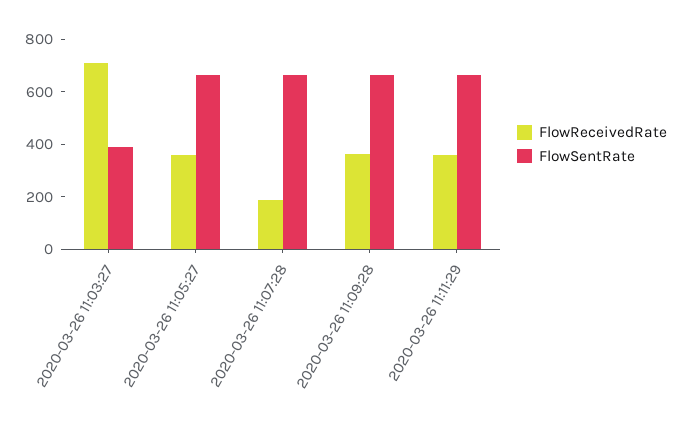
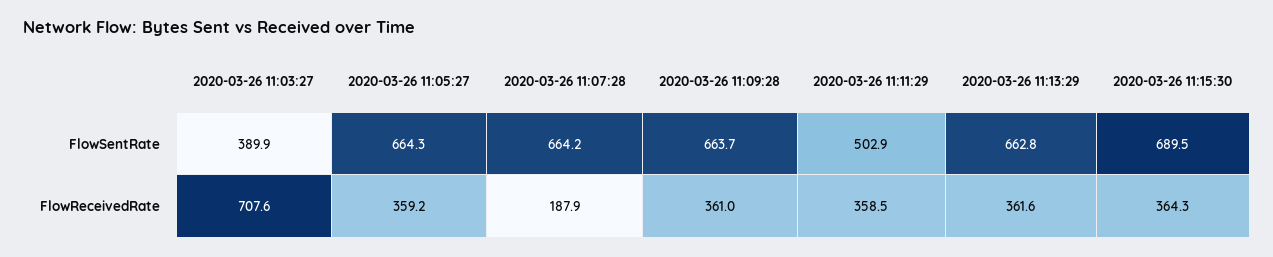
FlowSentRate, 2020-03-26 11:11:29: 650 -> 502.9
FlowSentRate, 2020-03-26 11:13:29: none -> 662.8
FlowSentRate, 2020-03-26 11:15:30: none -> 689.5
FlowReceivedRate, 2020-03-26 11:13:29: none -> 361.6
FlowReceivedRate, 2020-03-26 11:15:30: none -> 364.3

